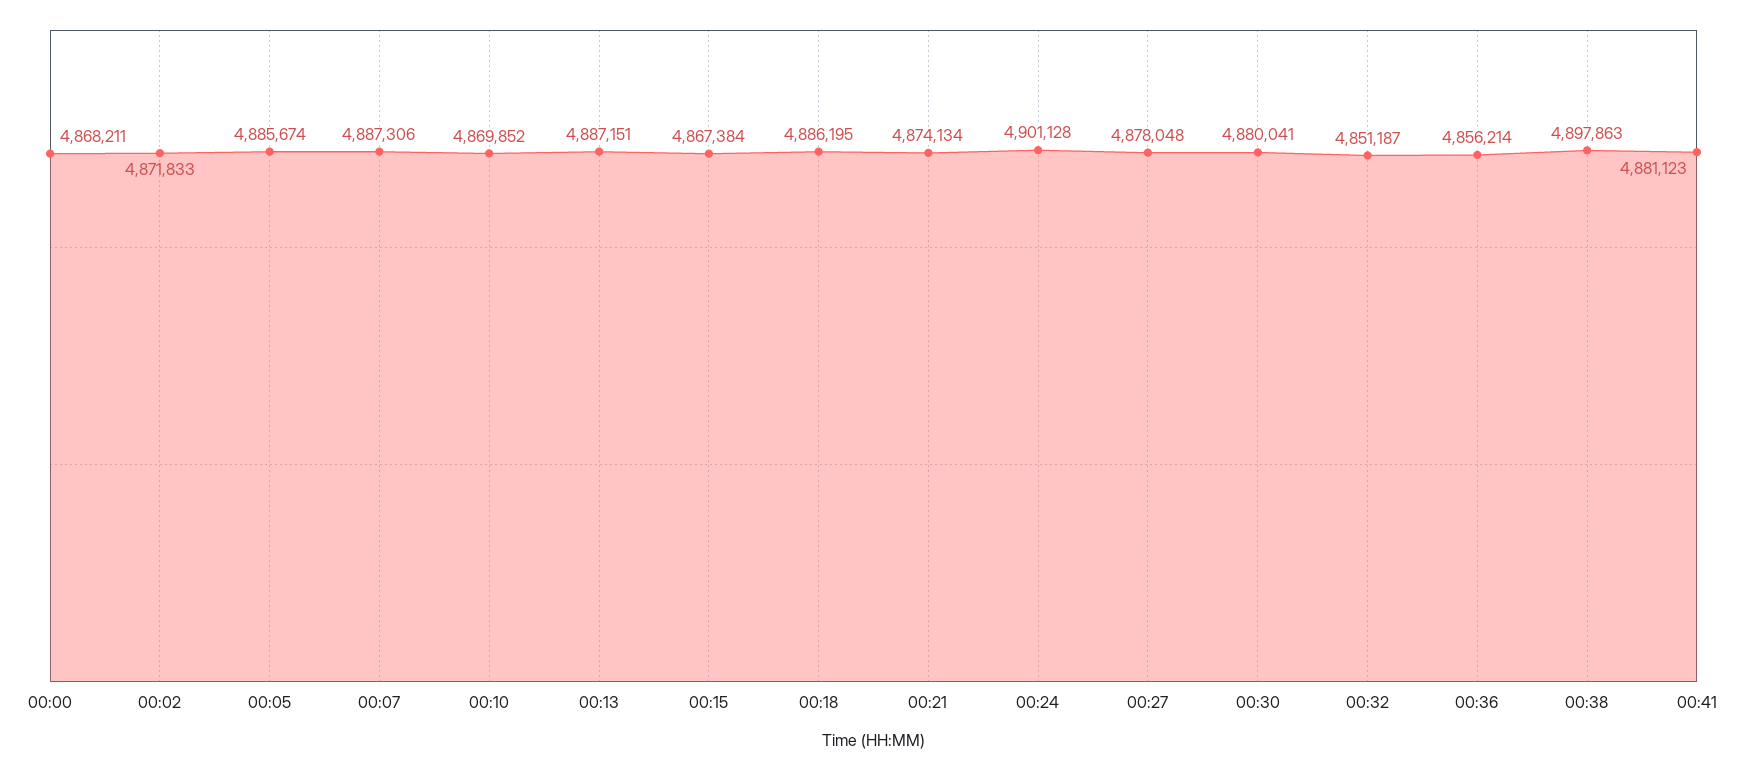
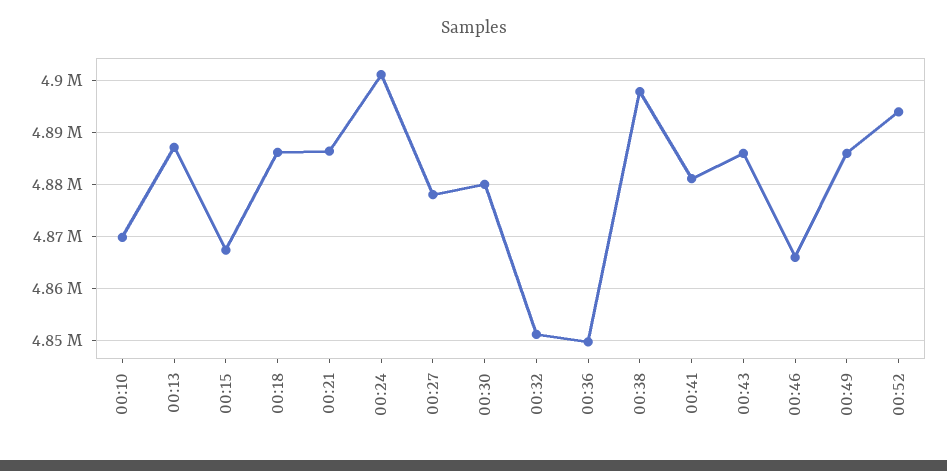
00:00: 4868211 -> none
00:02: 4871833 -> none
00:05: 4885674 -> none
00:07: 4887306 -> none
00:21: 4874134 -> 4886000
00:36: 4856214 -> 4850000
00:43: none -> 4886000
00:46: none -> 4866000
00:49: none -> 4886000
00:52: none -> 4894000

